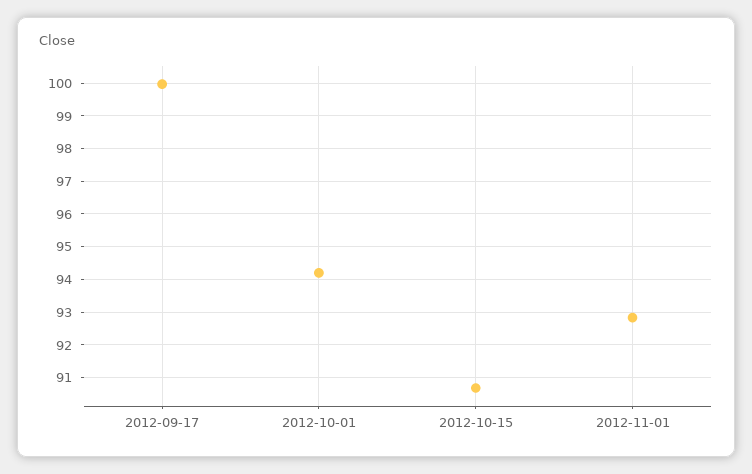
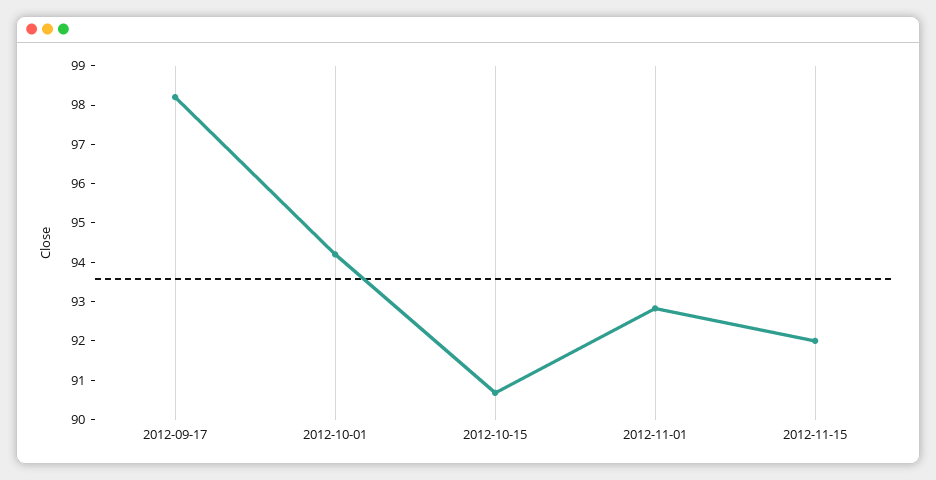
2012-09-17: 100 -> 98.25
2012-11-15: none -> 92

